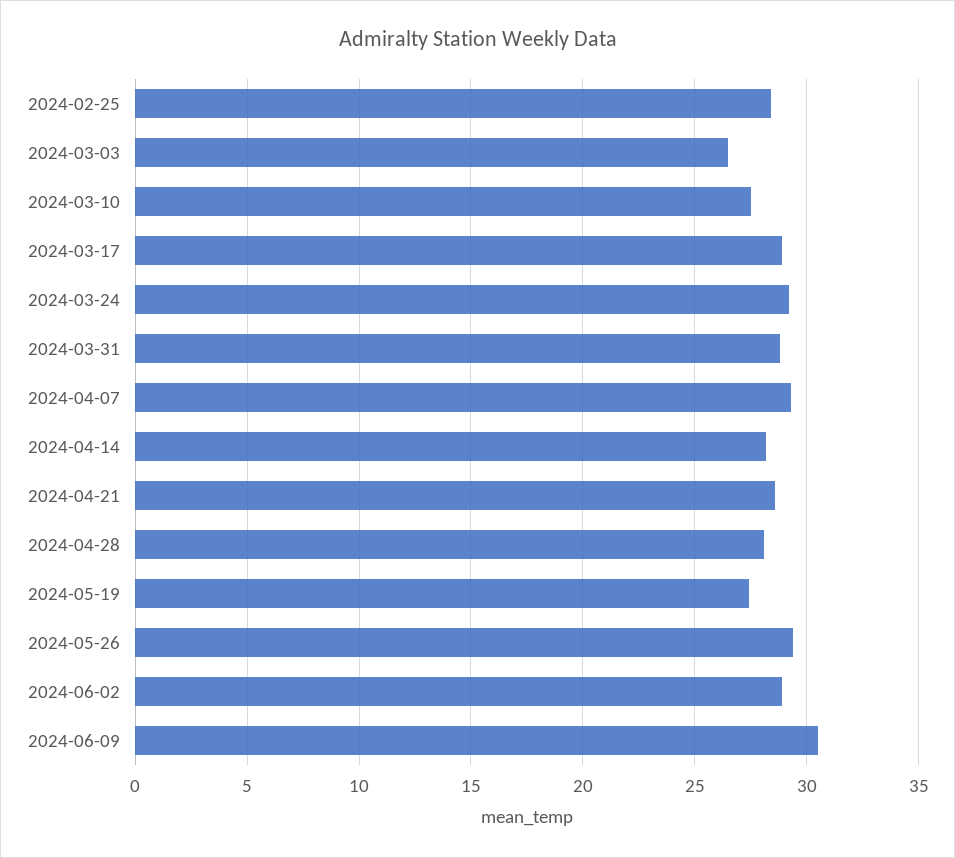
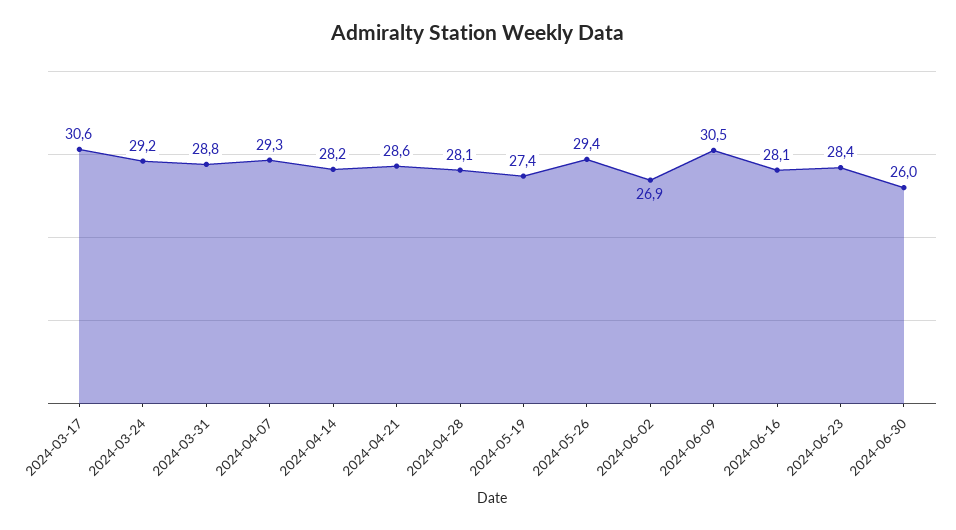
2024-02-25: 28.5 -> none
2024-03-03: 26.5 -> none
2024-03-10: 27.5 -> none
2024-03-17: 29 -> 30.6
2024-06-02: 29 -> 26.9
2024-06-16: none -> 28.1
2024-06-23: none -> 28.4
2024-06-30: none -> 26

